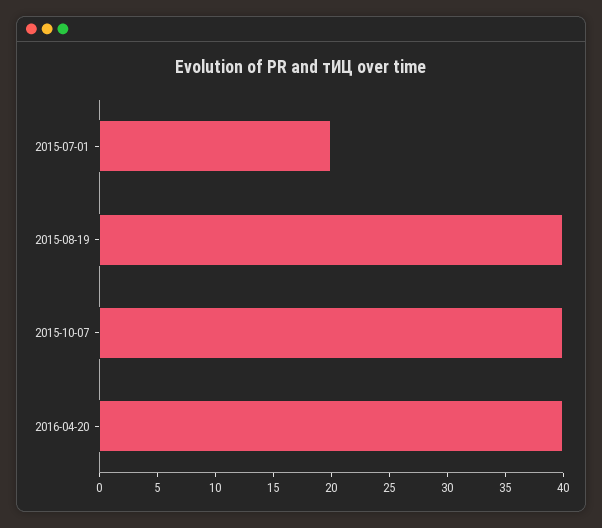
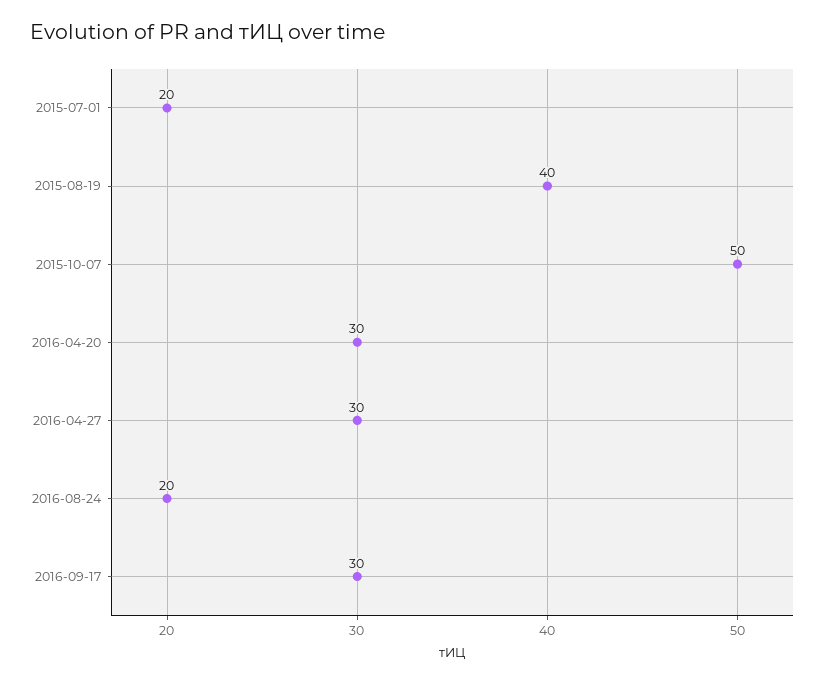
2015-10-07: 40 -> 50
2016-04-20: 40 -> 30
2016-04-27: none -> 30
2016-08-24: none -> 20
2016-09-17: none -> 30

